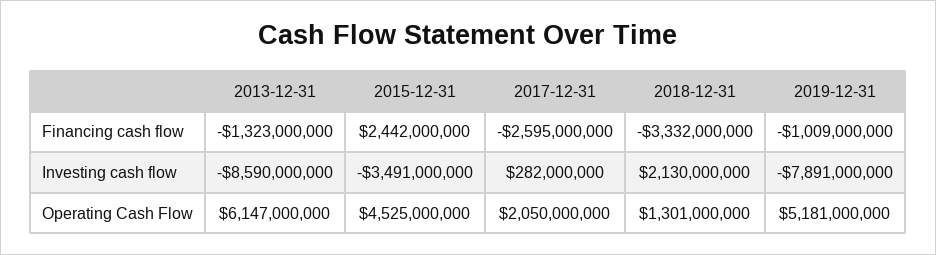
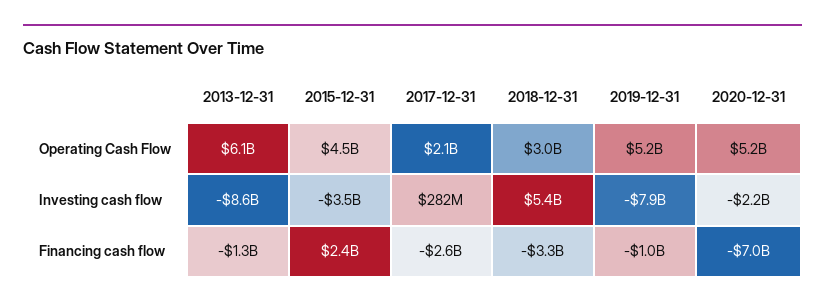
2018-12-31, Investing cash flow: 2130000000 -> 5400000000
2018-12-31, Operating Cash Flow: 1301000000 -> 3000000000
2020-12-31, Operating Cash Flow: none -> 5200000000
2020-12-31, Investing cash flow: none -> -2200000000
2020-12-31, Financing cash flow: none -> -7000000000

